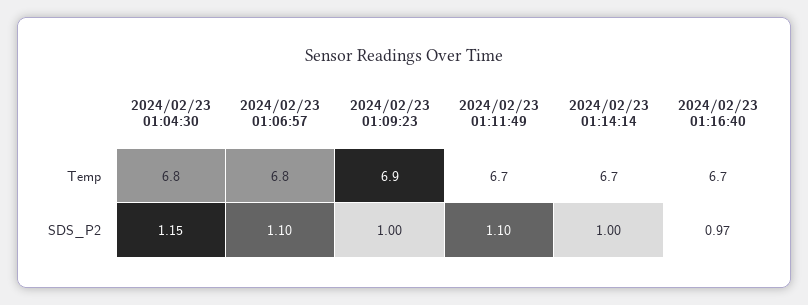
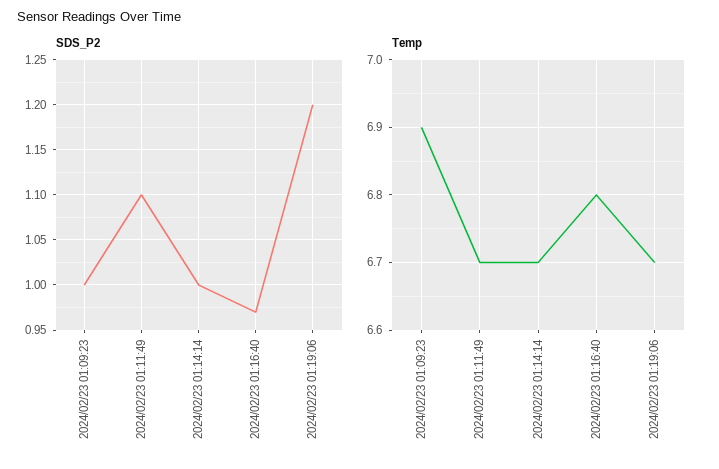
Temp, 2024/02/23 01:04:30: 6.8 -> none
Temp, 2024/02/23 01:06:57: 6.8 -> none
Temp, 2024/02/23 01:16:40: 6.7 -> 6.8
SDS_P2, 2024/02/23 01:04:30: 1.15 -> none
SDS_P2, 2024/02/23 01:06:57: 1.1 -> none
SDS_P2, 2024/02/23 01:19:06: none -> 1.2
Temp, 2024/02/23 01:19:06: none -> 6.7

